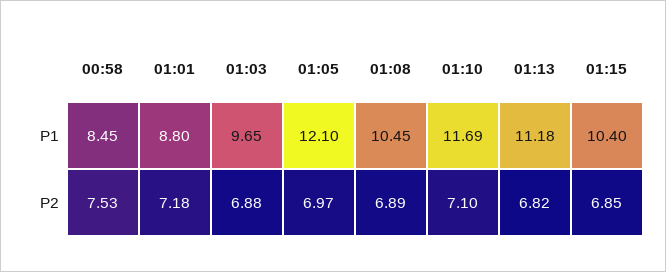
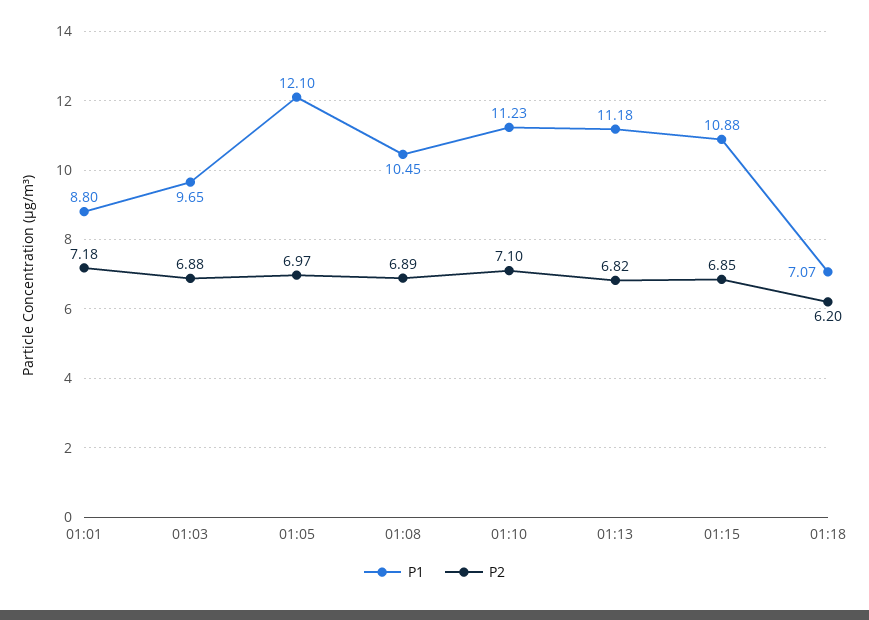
P1, 00:58: 8.45 -> none
P1, 01:10: 11.69 -> 11.23
P1, 01:15: 10.4 -> 10.88
P2, 00:58: 7.53 -> none
P1, 01:18: none -> 7.07
P2, 01:18: none -> 6.2

